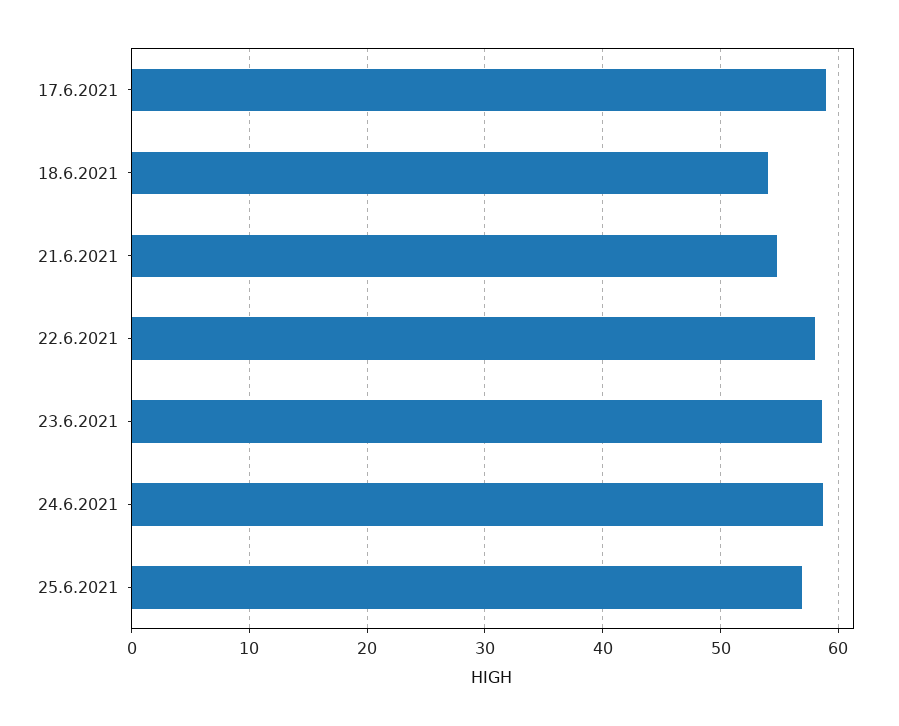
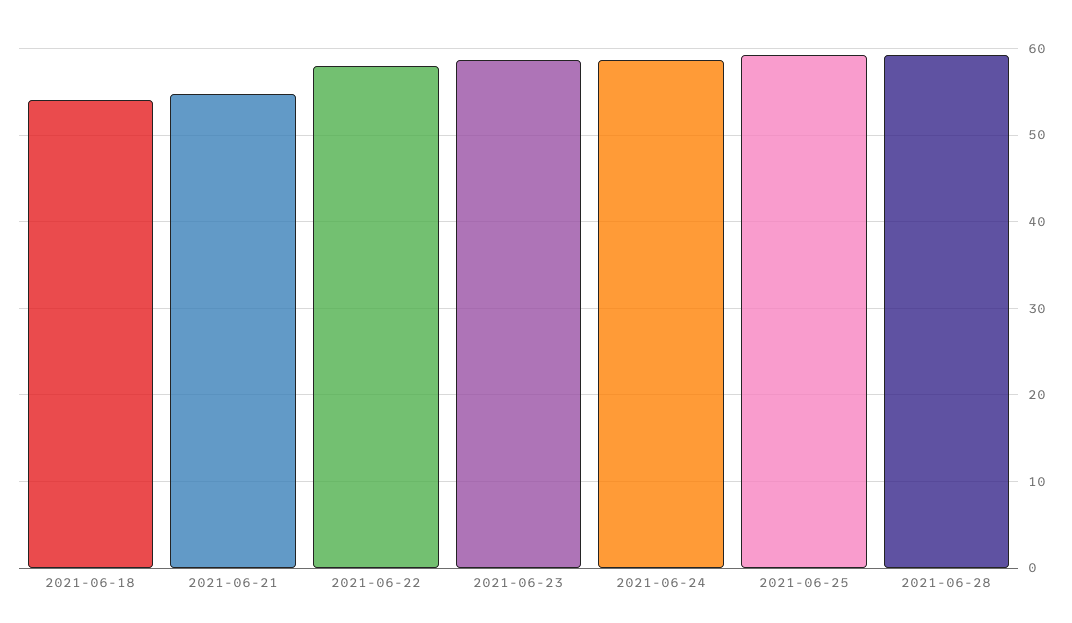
17.6.2021: 59 -> none
25.6.2021: 57 -> 59
2021-06-28: none -> 59

